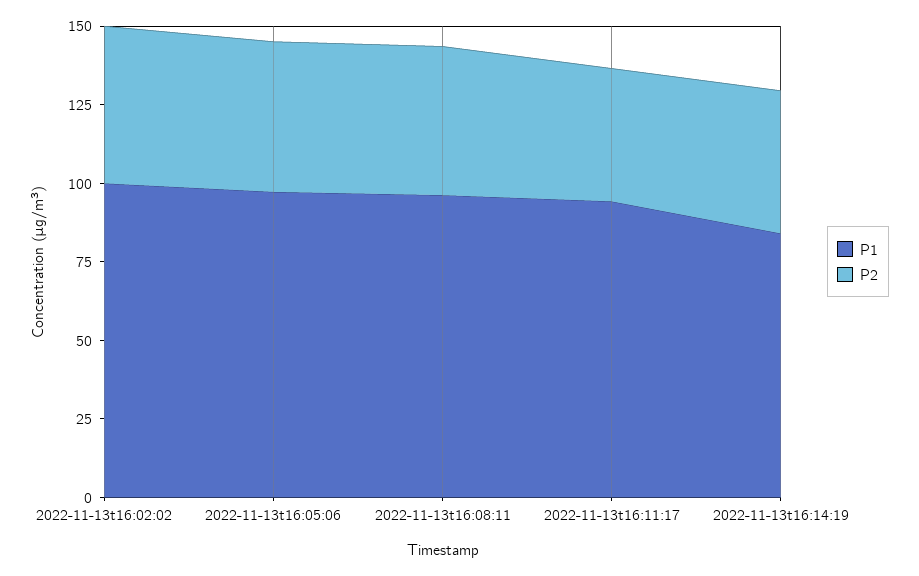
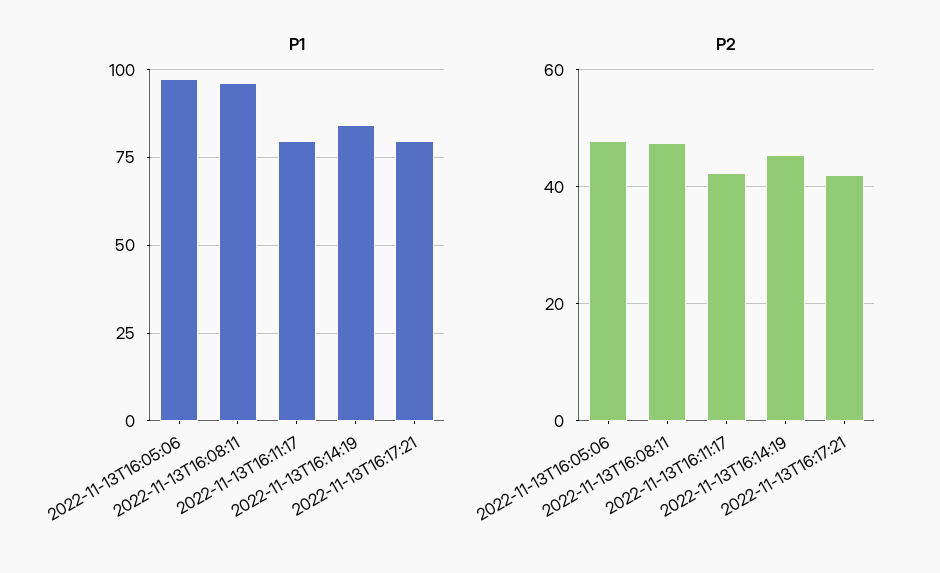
P1, 2022-11-13t16:02:02: 100 -> none
P2, 2022-11-13t16:02:02: 50 -> none
P1, 2022-11-13t16:11:17: 95 -> 80
P1, 2022-11-13T16:17:21: none -> 80
P2, 2022-11-13T16:17:21: none -> 42

